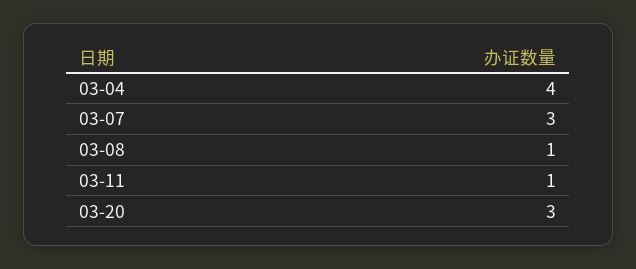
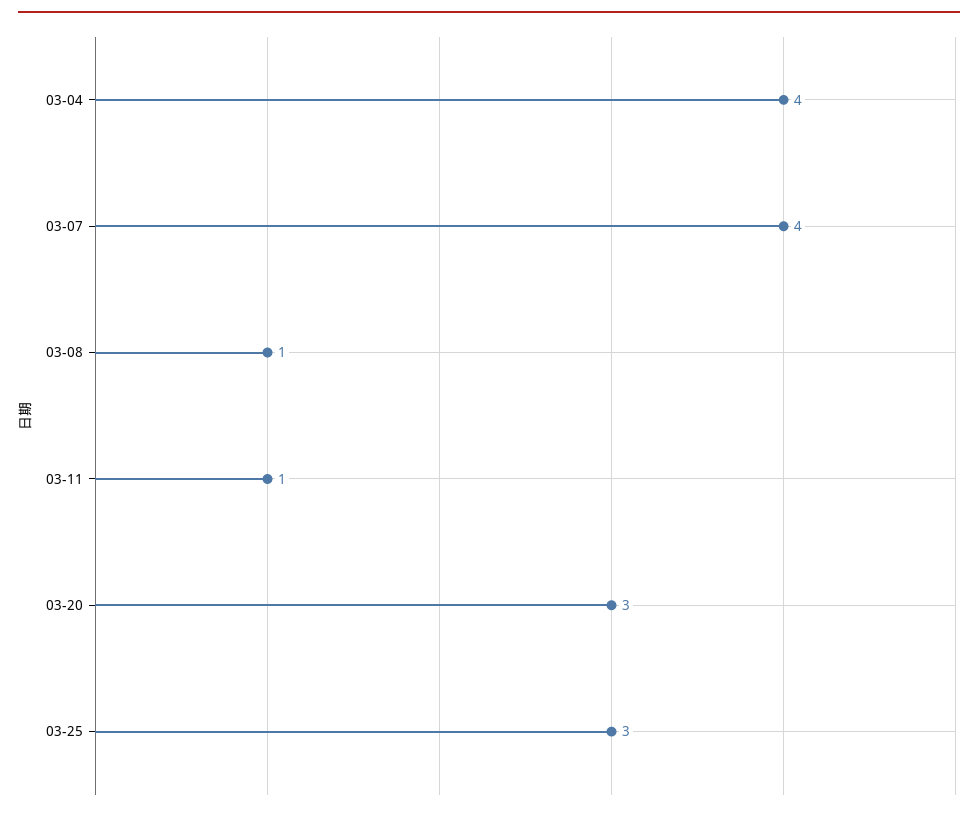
03-07: 3 -> 4
03-25: none -> 3

